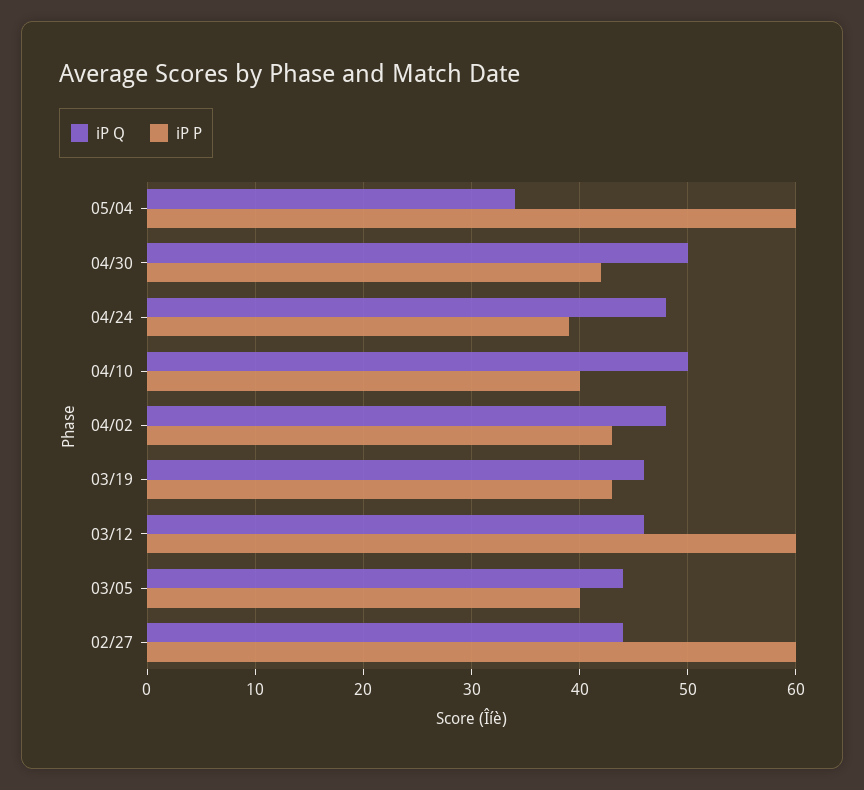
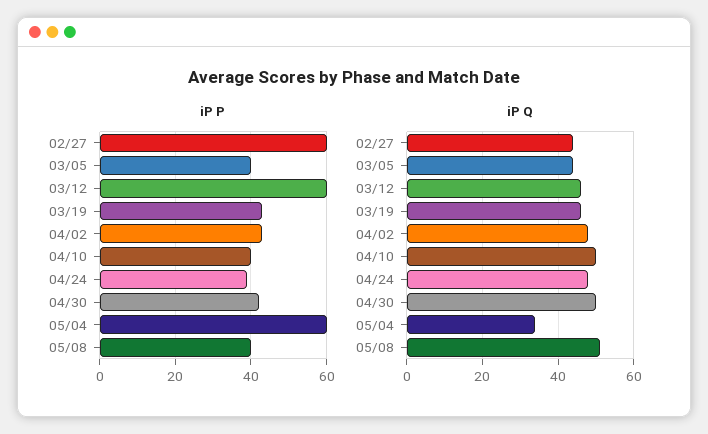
iP P, 05/08: none -> 40
iP Q, 05/08: none -> 50

